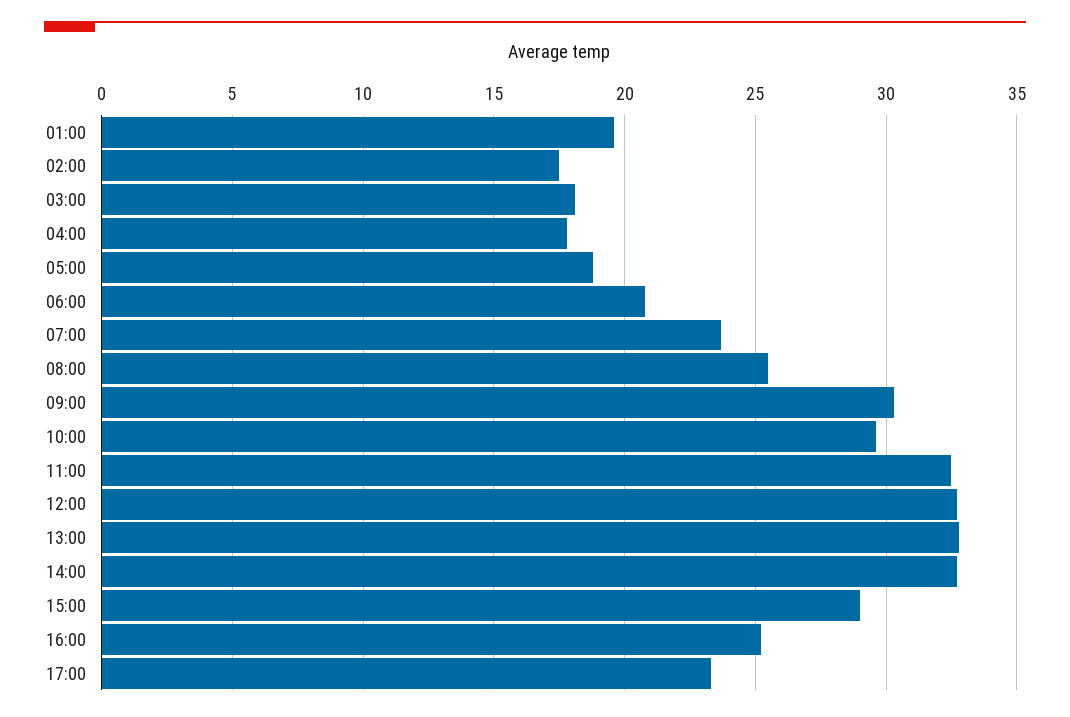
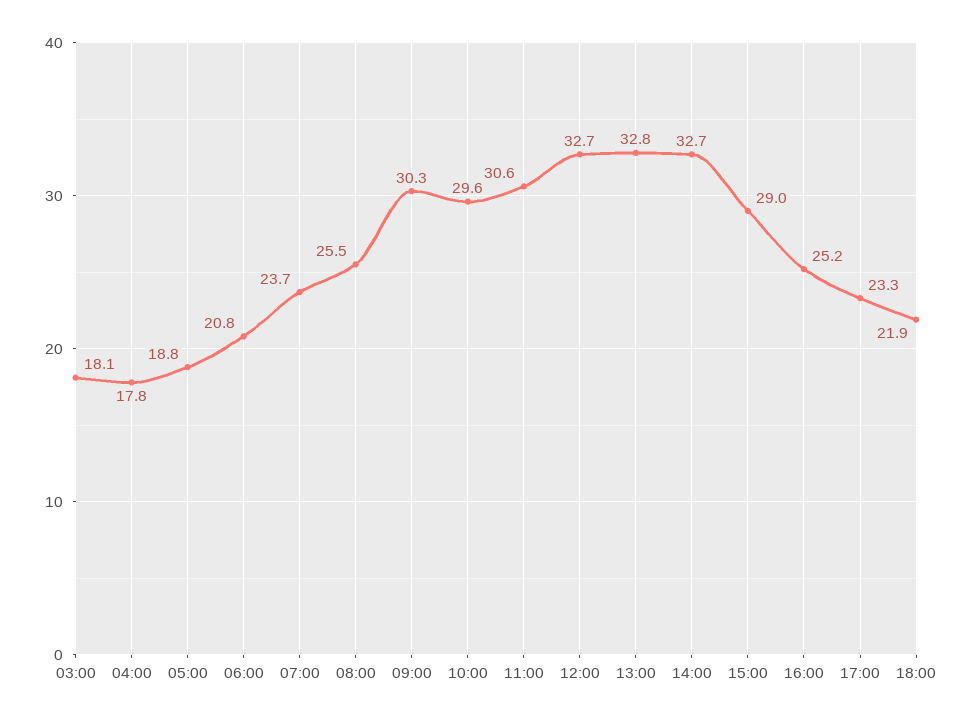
01:00: 19.5 -> none
02:00: 17.5 -> none
11:00: 32.5 -> 30.6
18:00: none -> 21.9

